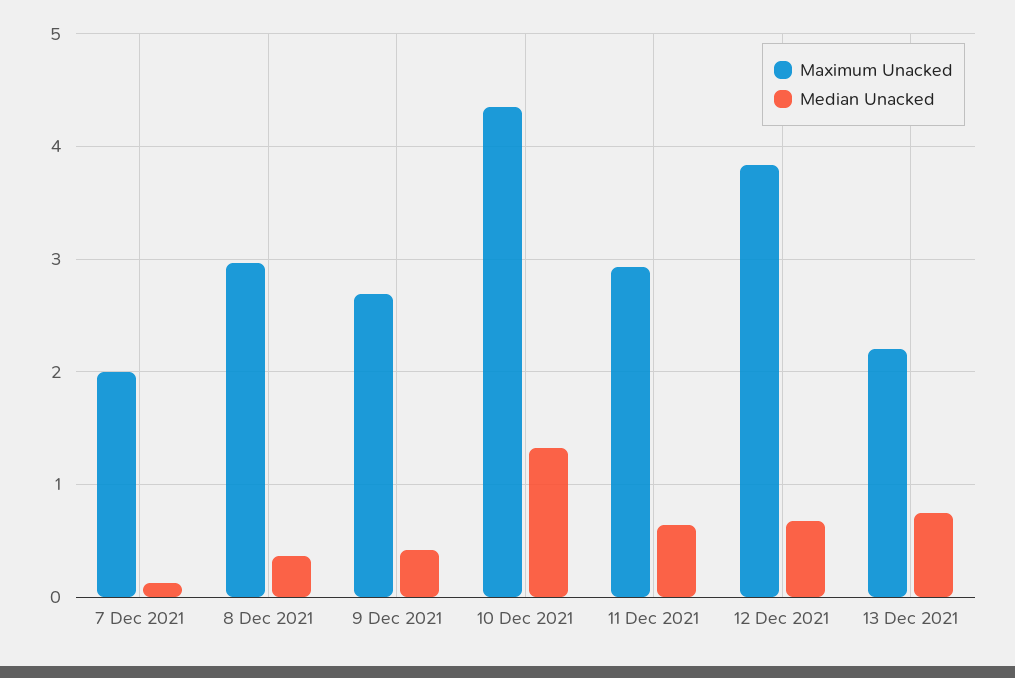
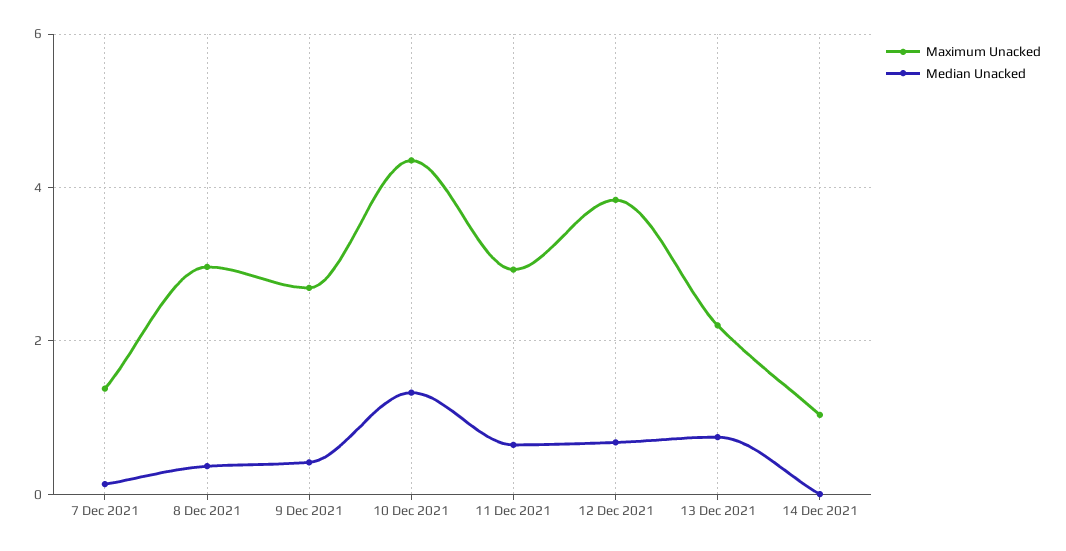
Maximum Unacked, 7 Dec 2021: 2 -> 1.4
Maximum Unacked, 14 Dec 2021: none -> 1
Median Unacked, 14 Dec 2021: none -> 0

